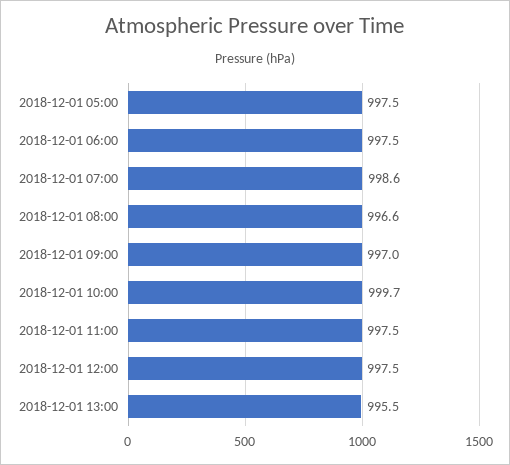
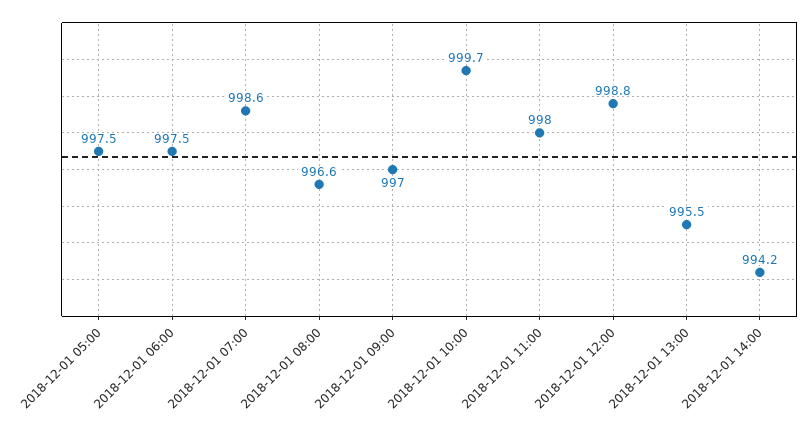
2018-12-01 11:00: 997.5 -> 998
2018-12-01 12:00: 997.5 -> 998.8
2018-12-01 14:00: none -> 994.2

